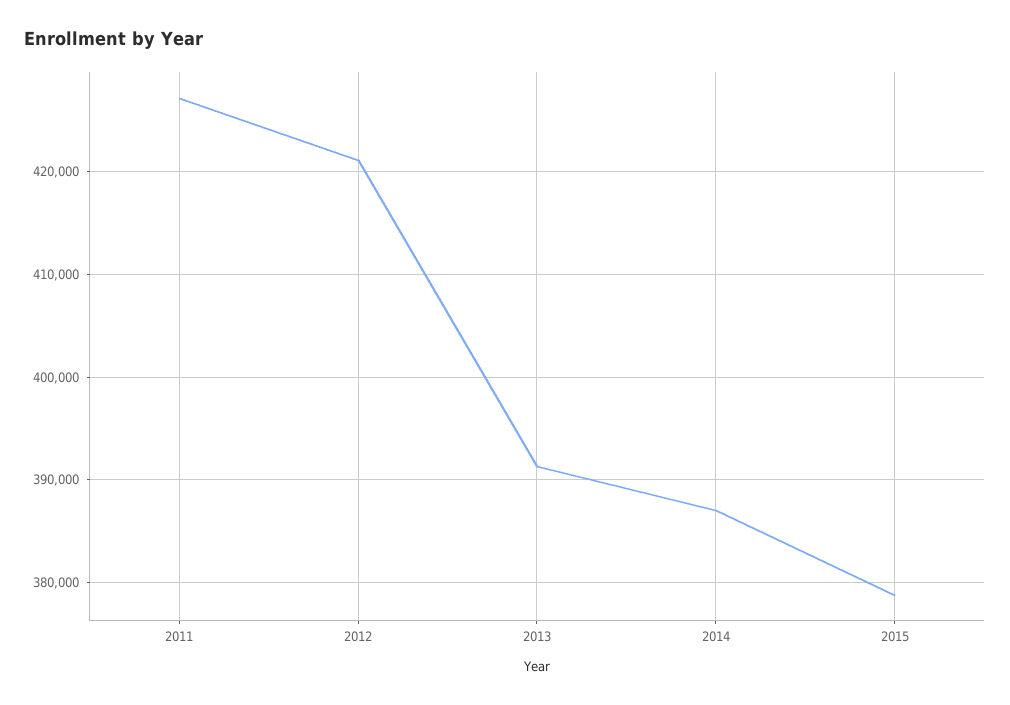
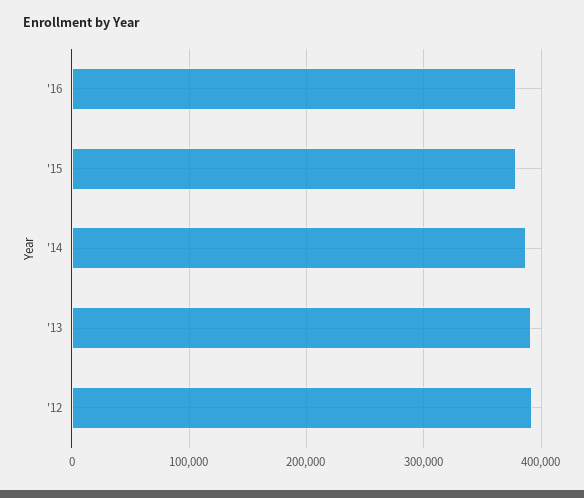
2011: 427000 -> none
2012: 421000 -> 390000
'16: none -> 380000

